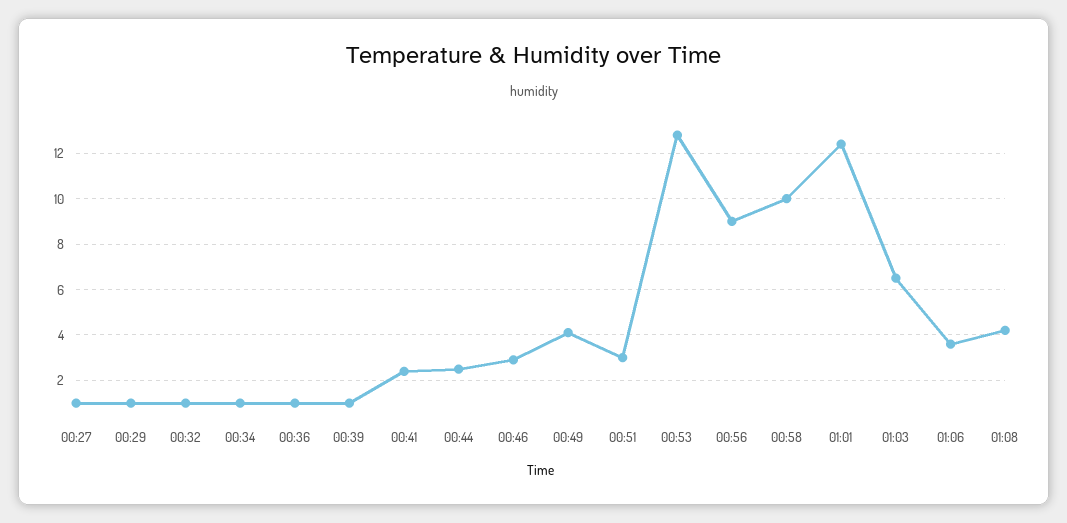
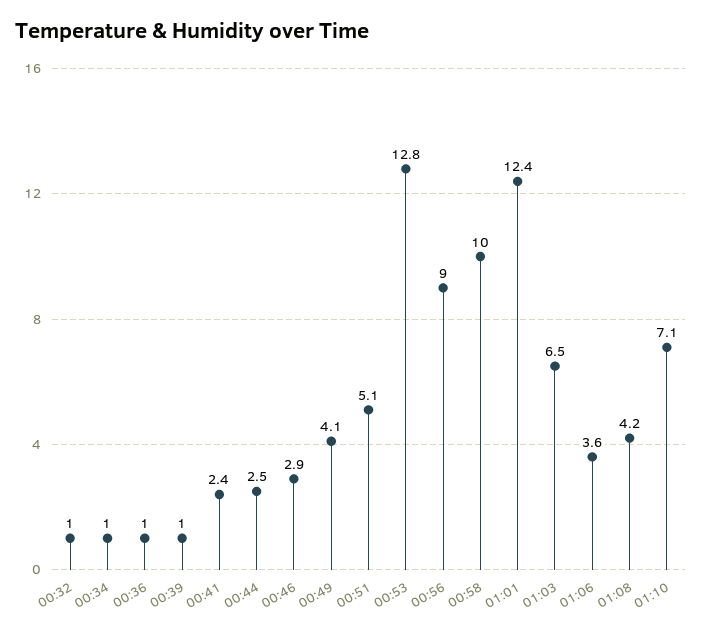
00:27: 1 -> none
00:29: 1 -> none
00:51: 3 -> 5.1
01:10: none -> 7.1

